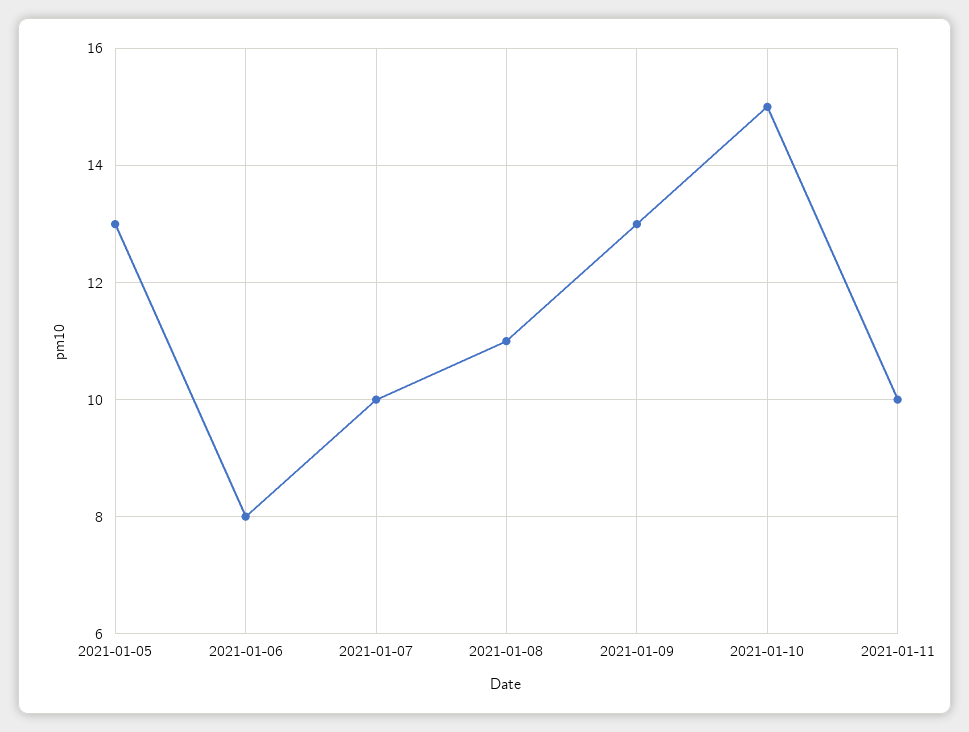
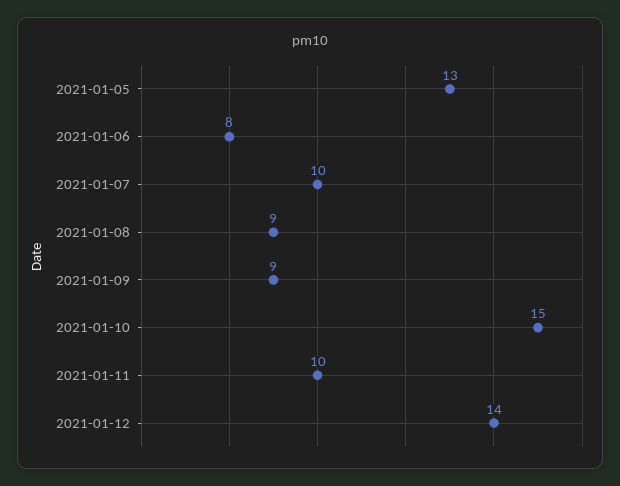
2021-01-08: 11 -> 9
2021-01-09: 13 -> 9
2021-01-12: none -> 14

